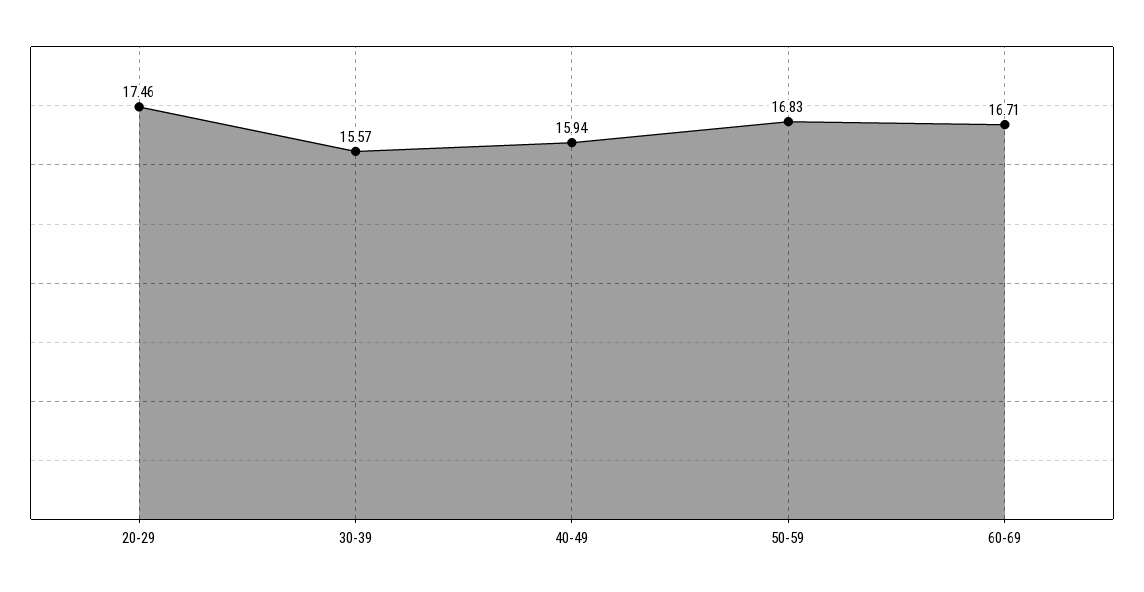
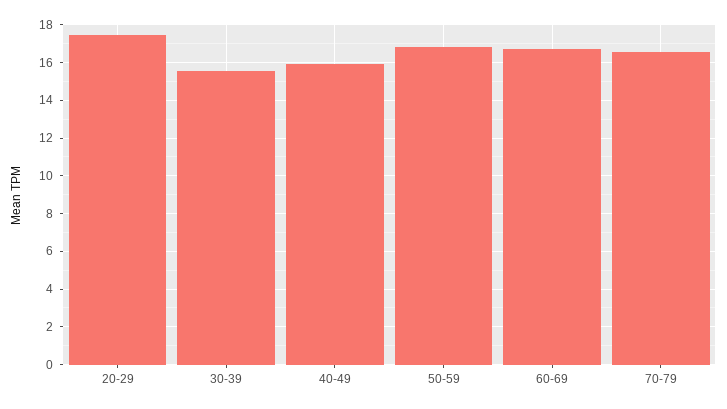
70-79: none -> 16.5

